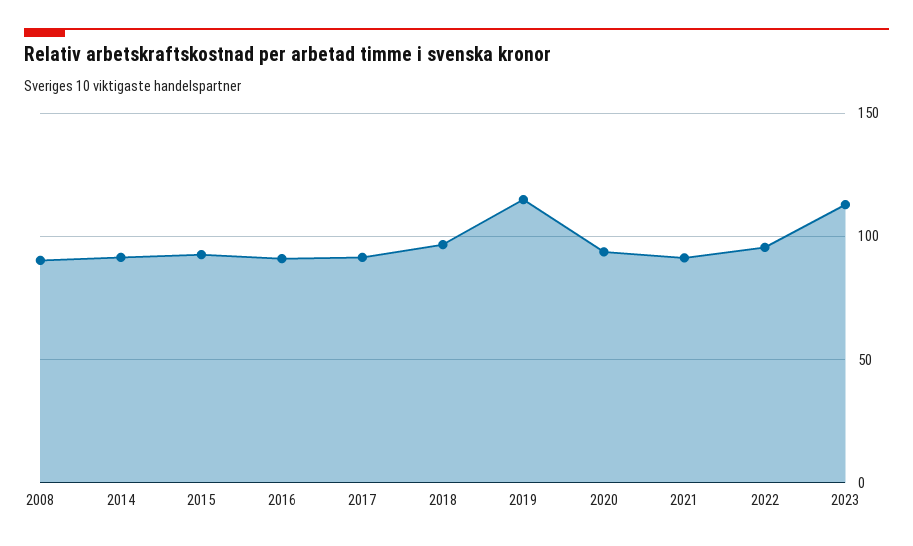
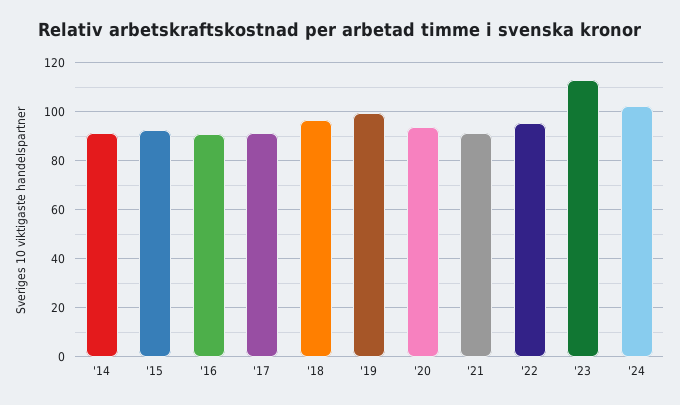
2008: 90 -> none
2019: 115 -> 100
'24: none -> 102.5

